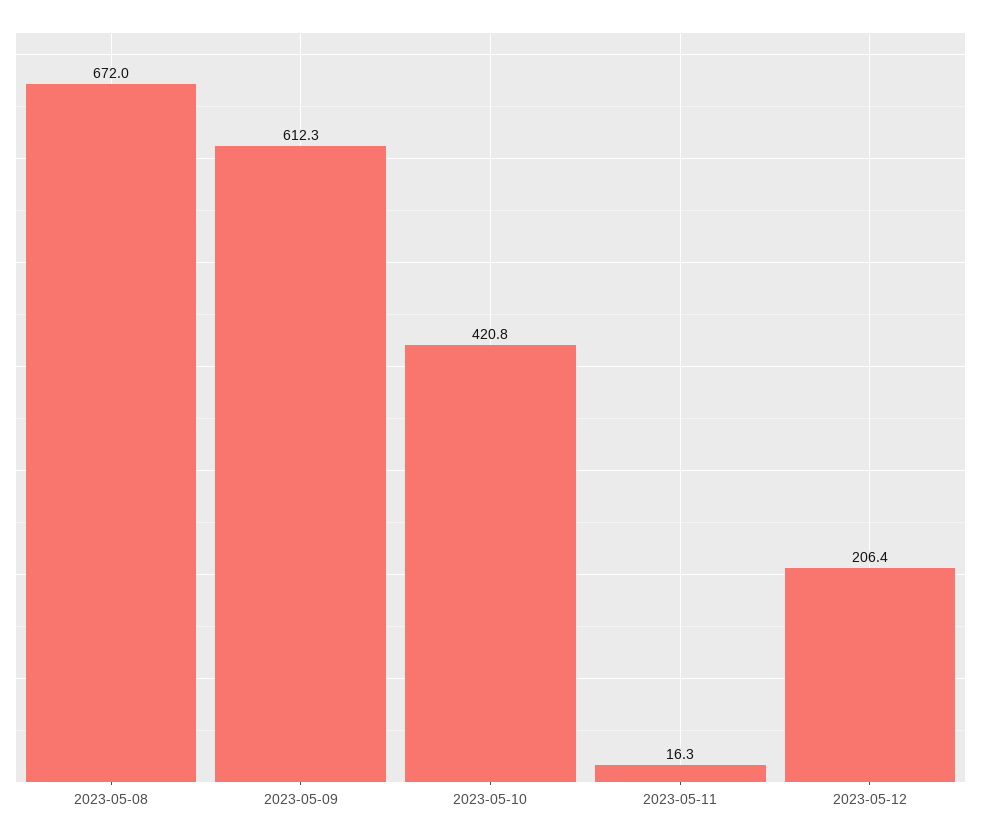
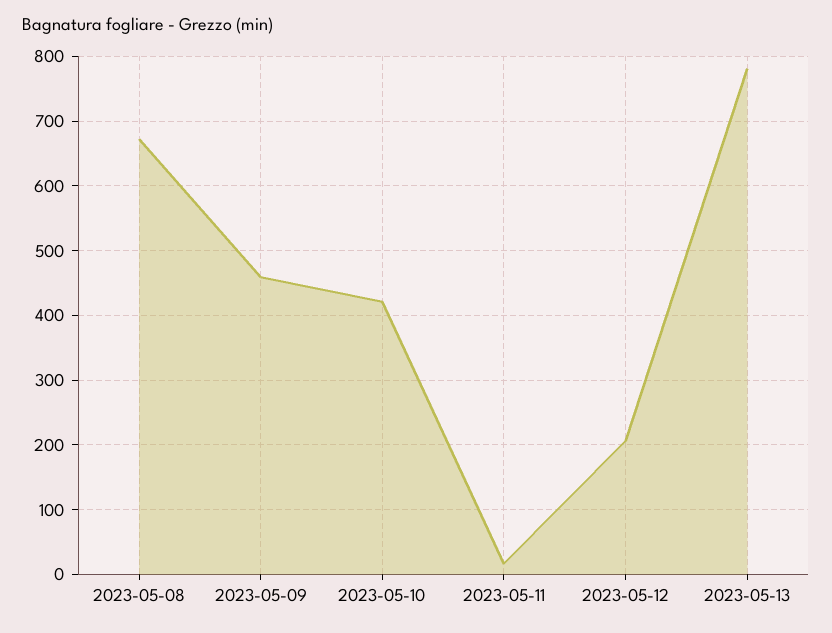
2023-05-09: 612.3 -> 460
2023-05-13: none -> 780

